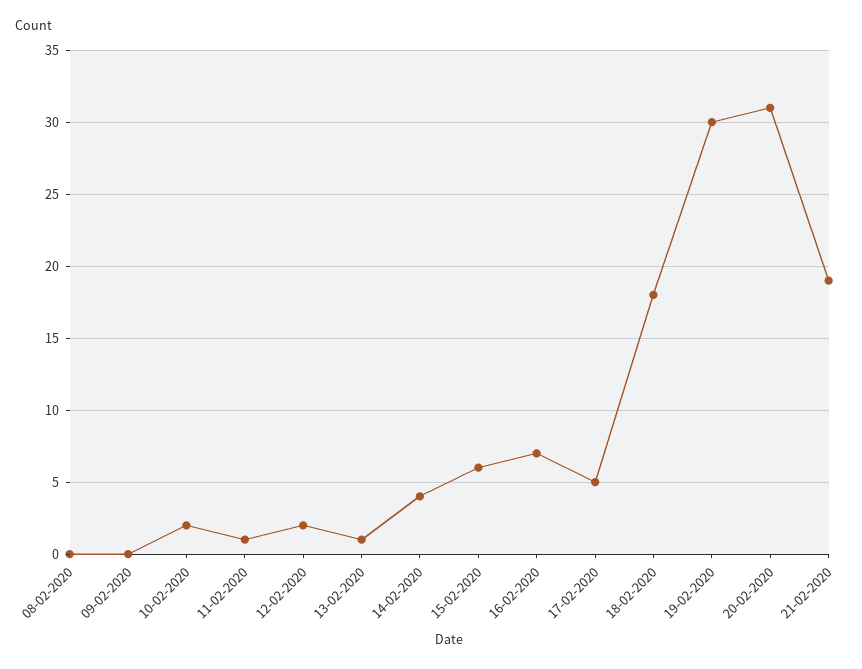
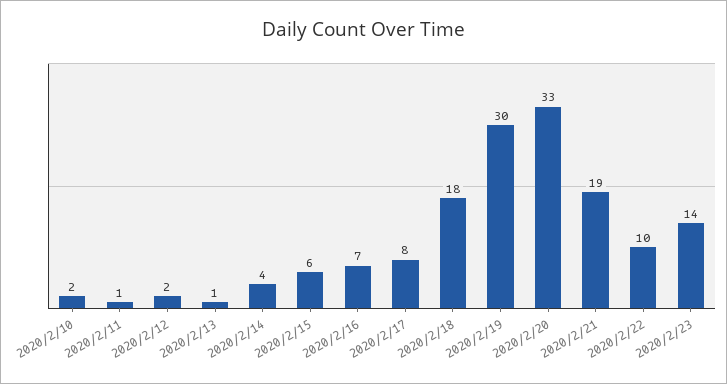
08-02-2020: 0 -> none
09-02-2020: 0 -> none
17-02-2020: 5 -> 8
20-02-2020: 31 -> 33
2020/2/22: none -> 10
2020/2/23: none -> 14

